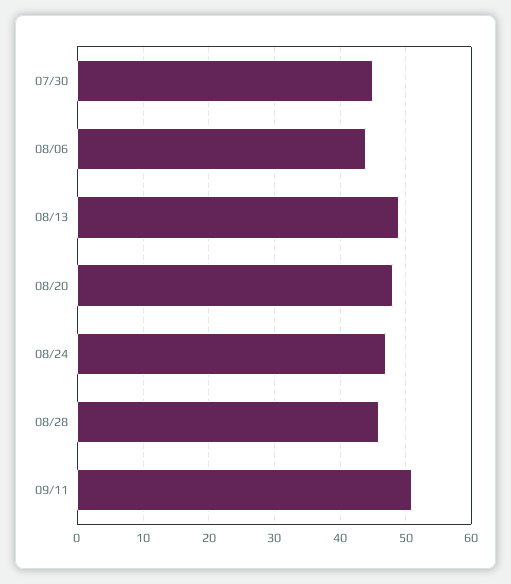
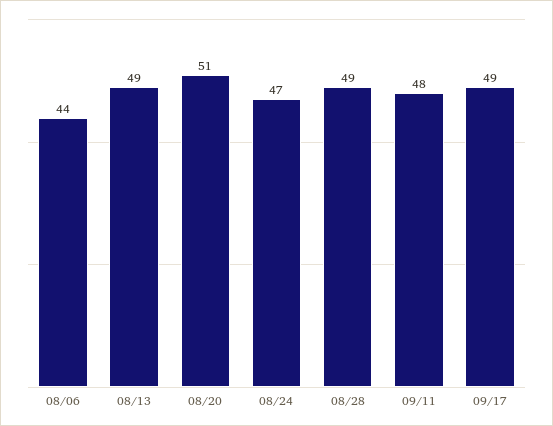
07/30: 45 -> none
08/20: 48 -> 51
08/28: 46 -> 49
09/11: 51 -> 48
09/17: none -> 49

